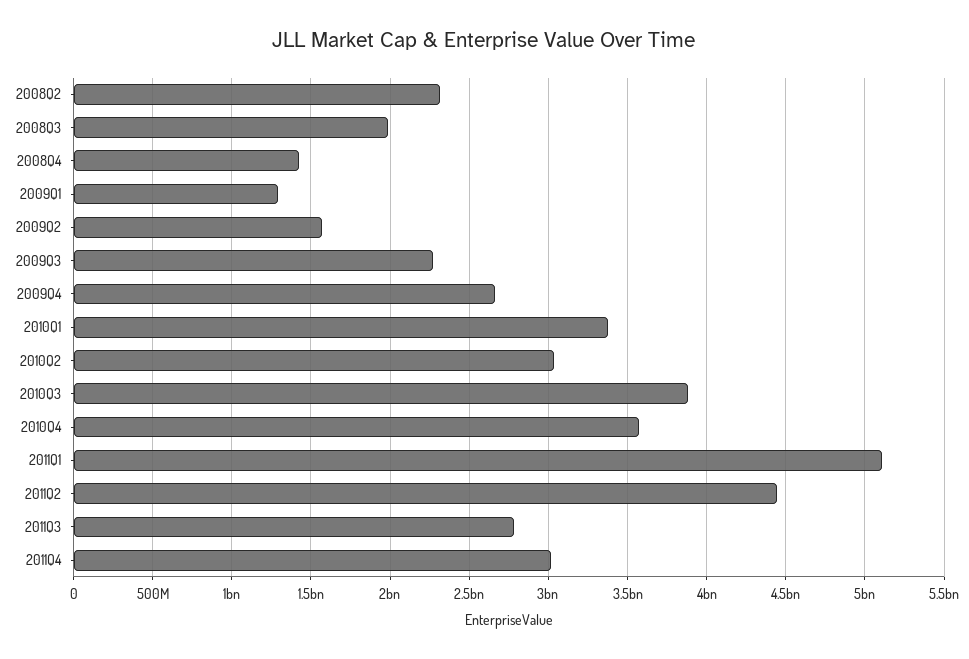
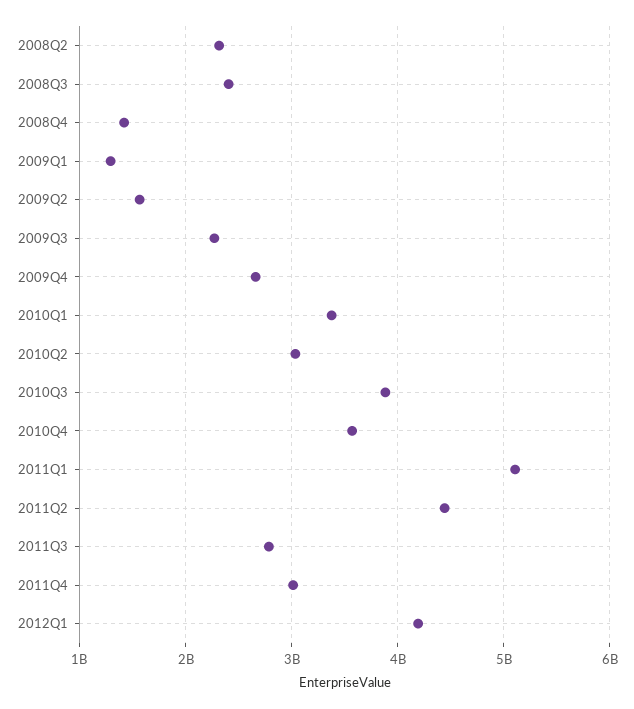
2008Q3: 2000000000 -> 2400000000
2012Q1: none -> 4200000000

